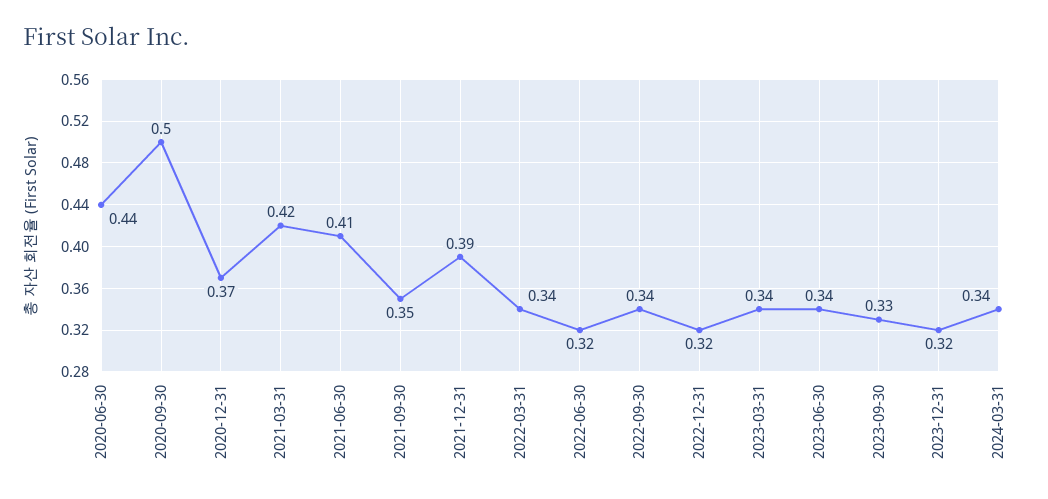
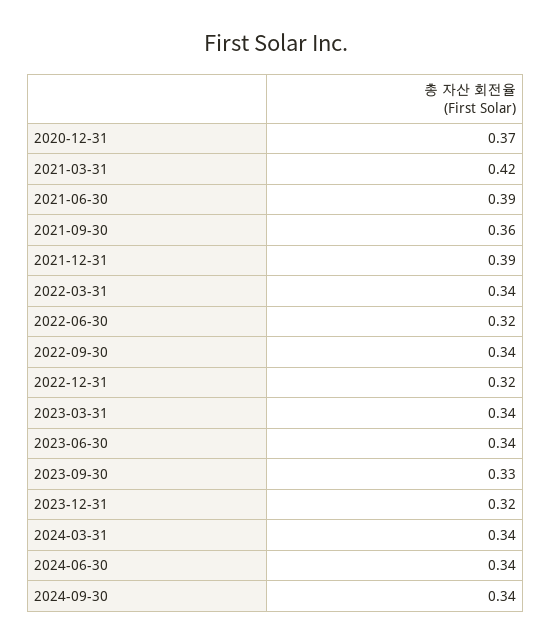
2020-06-30: 0.44 -> none
2020-09-30: 0.5 -> none
2021-06-30: 0.41 -> 0.39
2021-09-30: 0.35 -> 0.36
2024-06-30: none -> 0.34
2024-09-30: none -> 0.34

